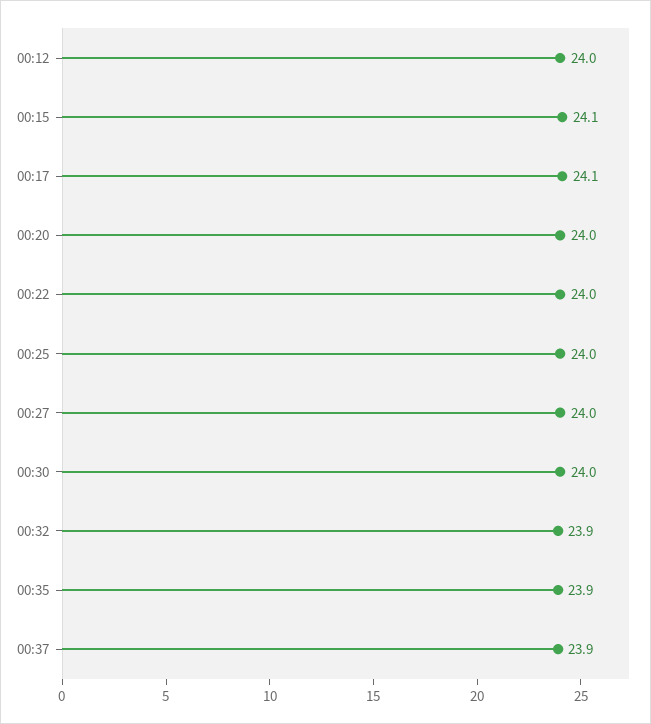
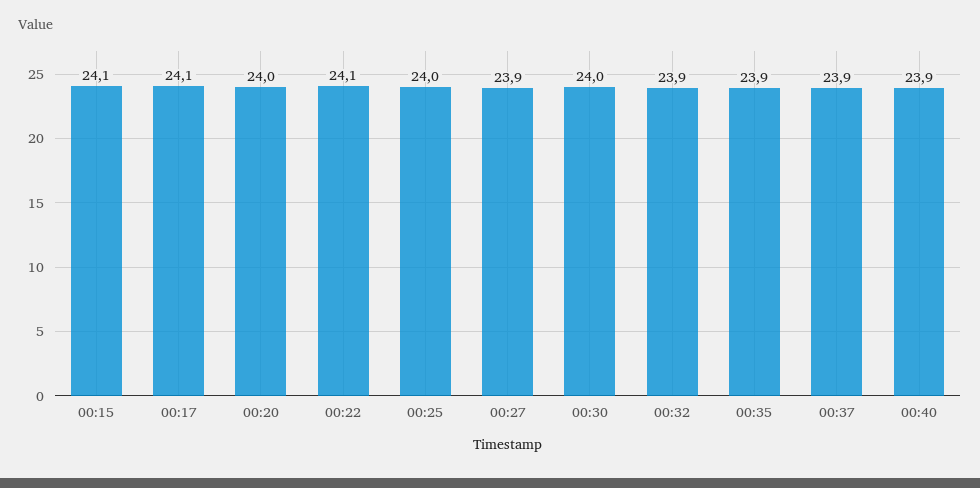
00:12: 24 -> none
00:22: 24 -> 24.1
00:27: 24 -> 23.9
00:40: none -> 23.9

